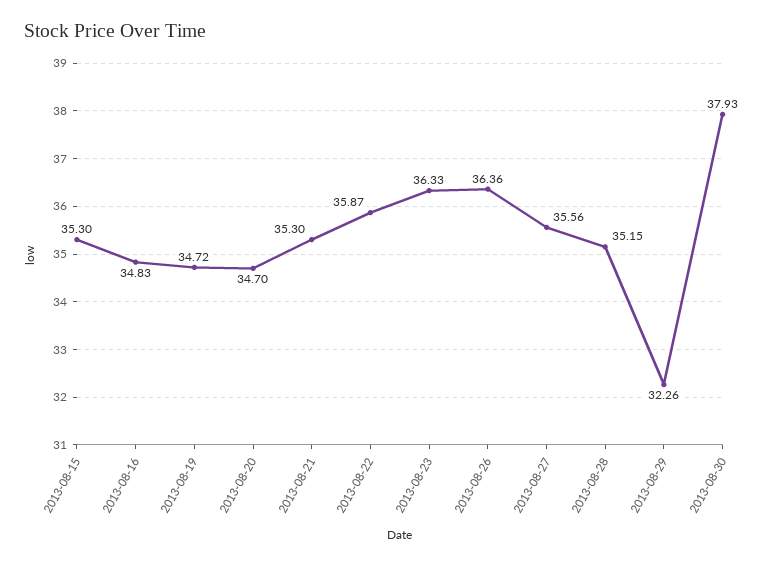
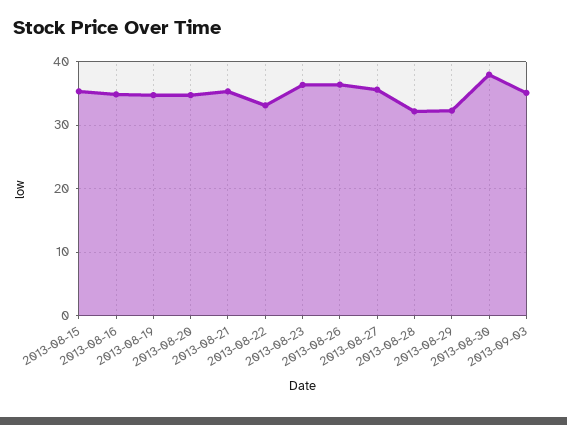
2013-08-22: 35.87 -> 33
2013-08-28: 35.15 -> 32
2013-09-03: none -> 35

